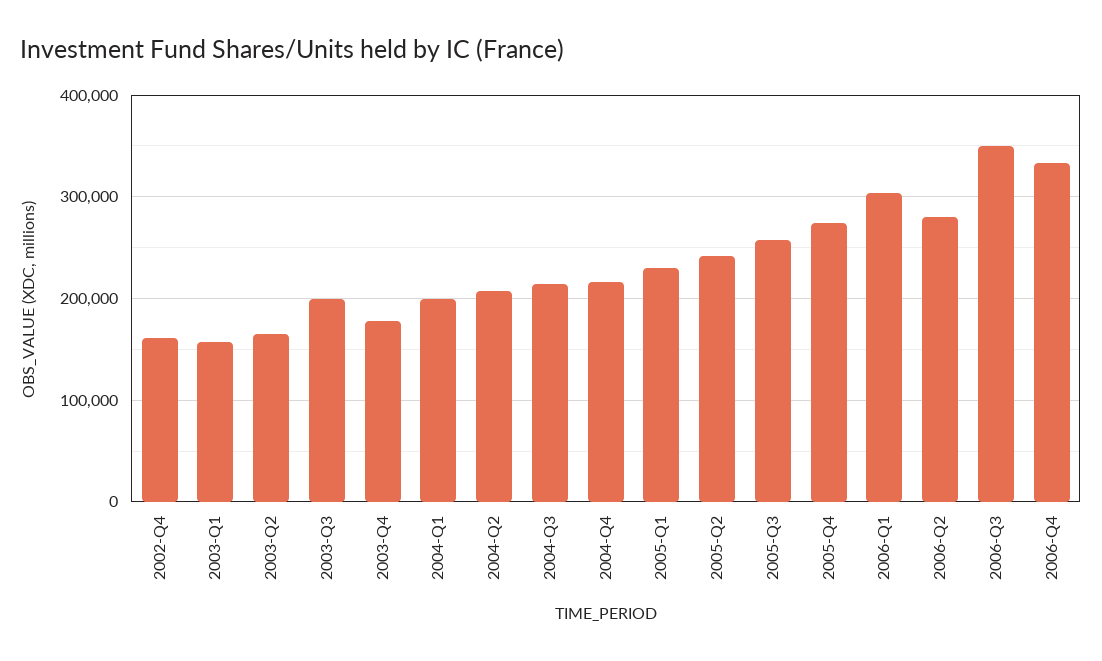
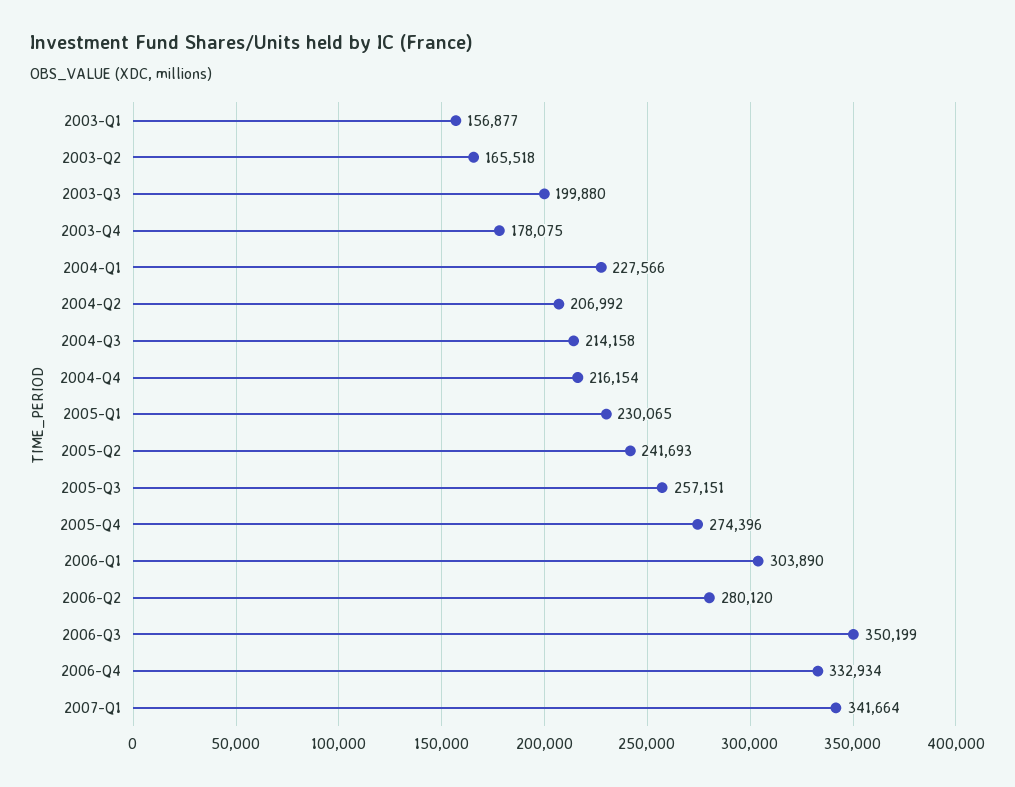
2002-Q4: 160000 -> none
2004-Q1: 200000 -> 227566
2007-Q1: none -> 341664

